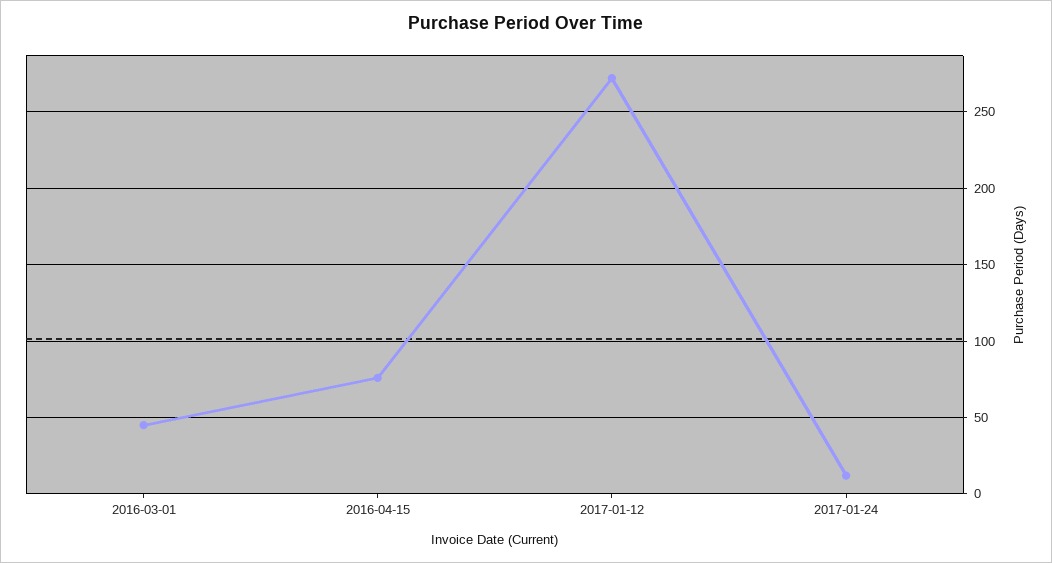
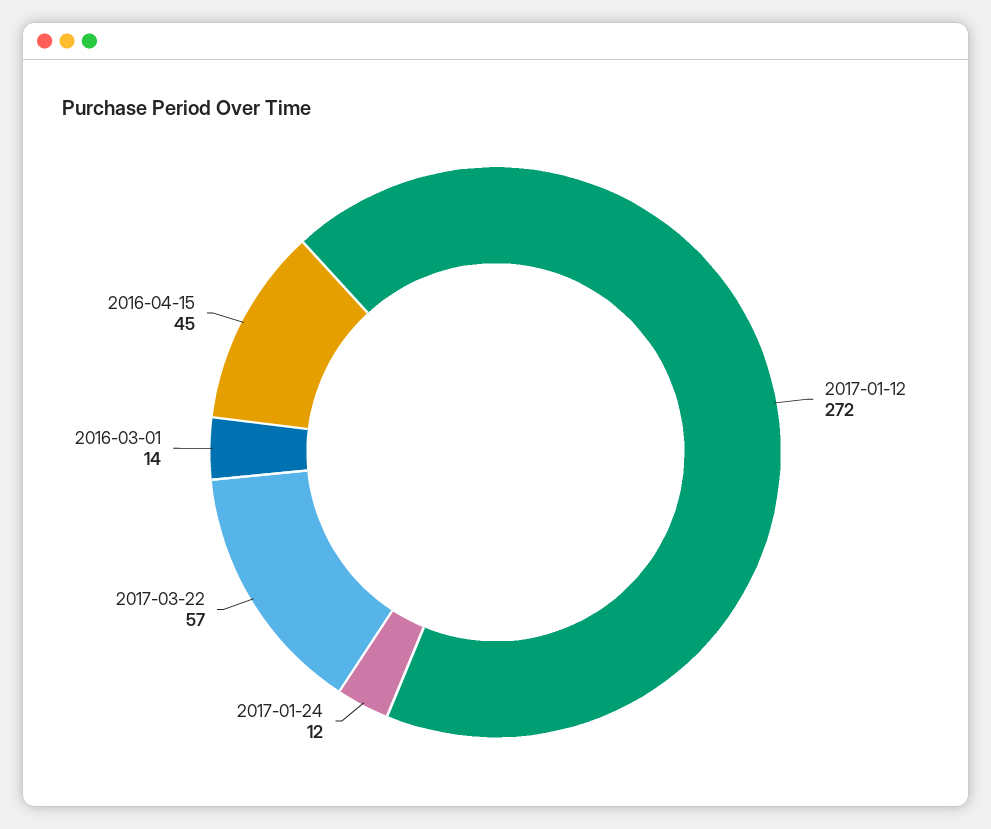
2016-03-01: 45 -> 14
2016-04-15: 75 -> 45
2017-03-22: none -> 57

